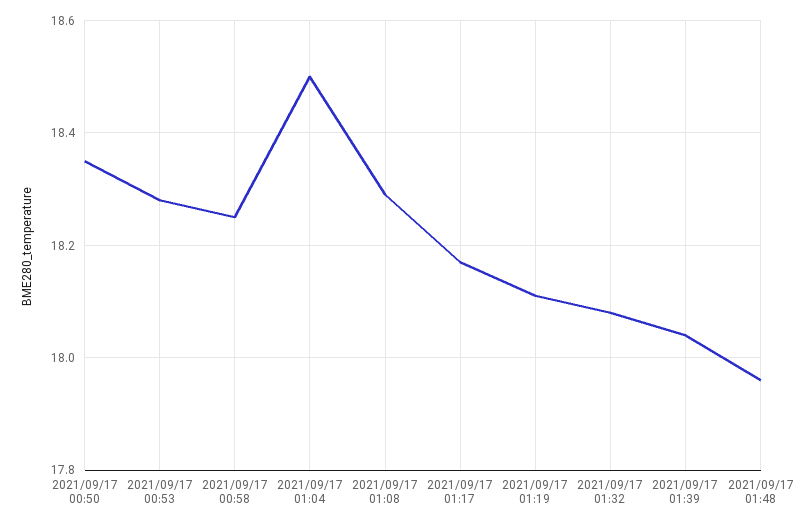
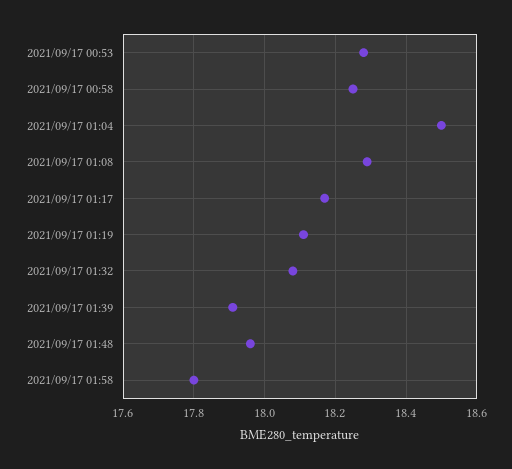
2021/09/17 00:50: 18.35 -> none
2021/09/17 01:39: 18.05 -> 17.9
2021/09/17 01:58: none -> 17.8

